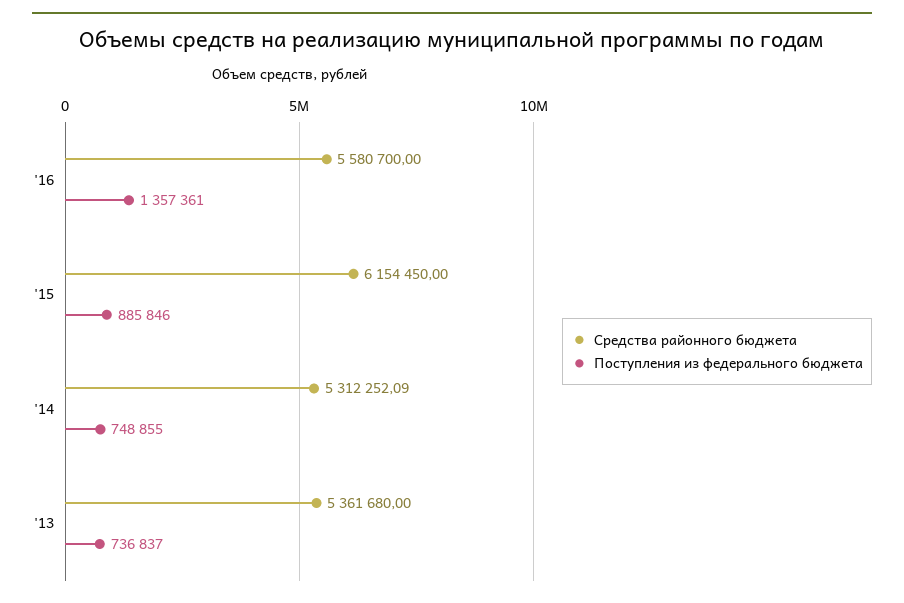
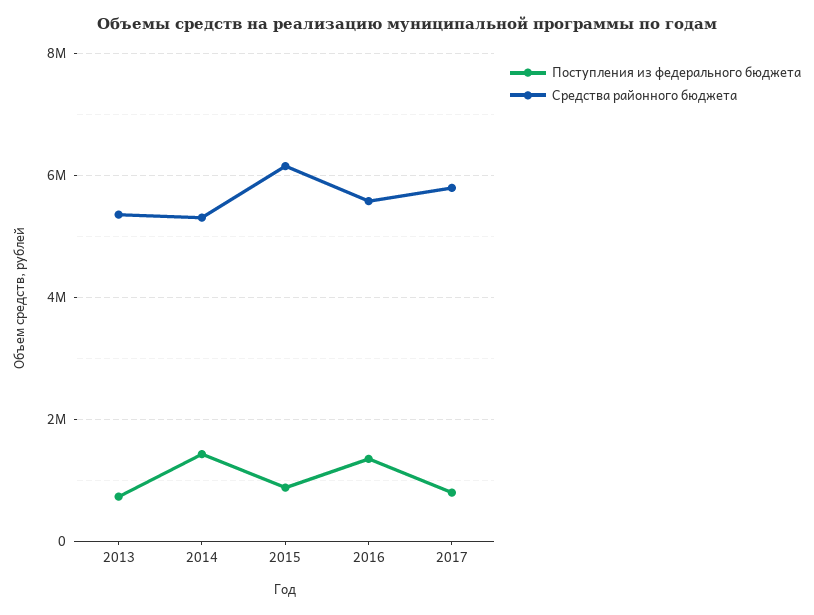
Поступления из федерального бюджета, '14: 748855 -> 1400000
Поступления из федерального бюджета, 2017: none -> 800000
Средства районного бюджета, 2017: none -> 5800000

